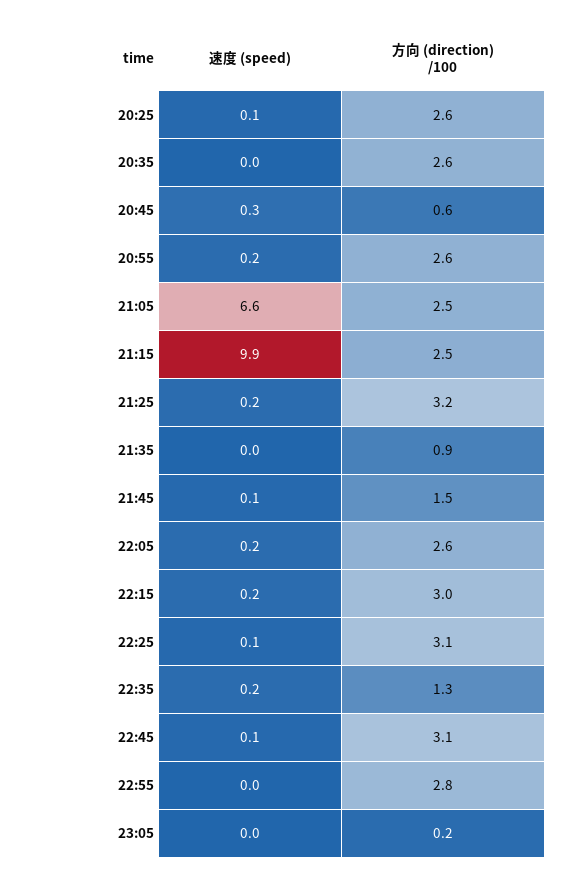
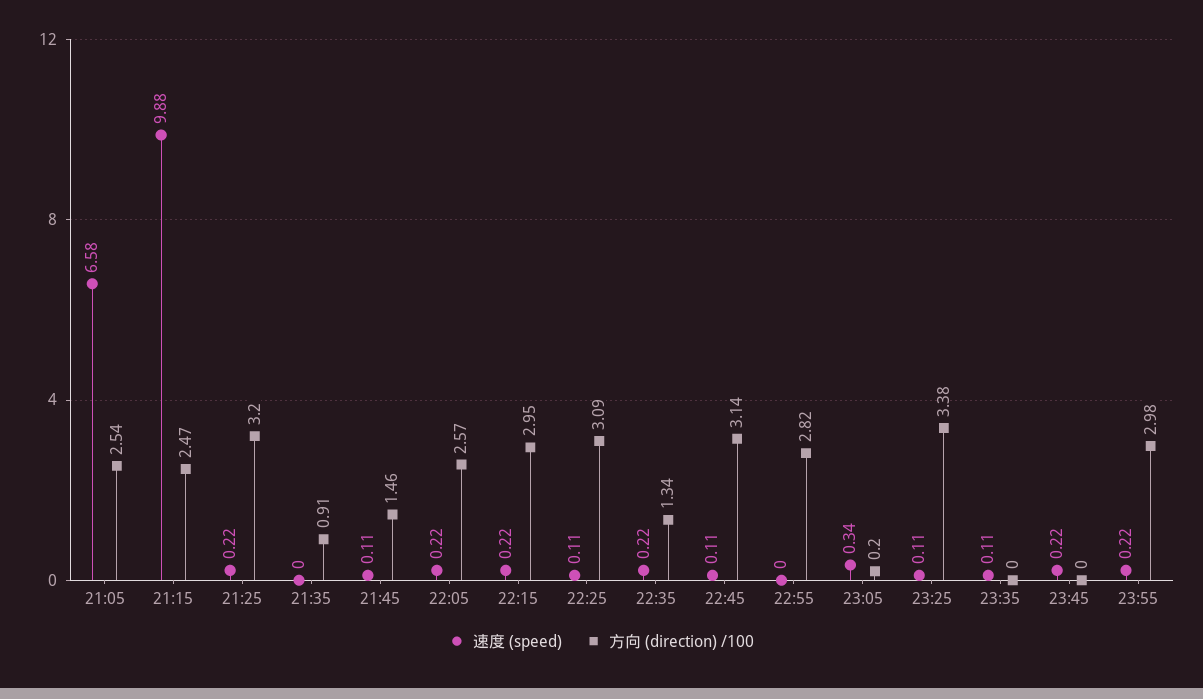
速度 (speed), 20:25: 0.1 -> none
方向 (direction) /100, 20:25: 2.6 -> none
速度 (speed), 20:35: 0 -> none
方向 (direction) /100, 20:35: 2.6 -> none
速度 (speed), 20:45: 0.3 -> none
方向 (direction) /100, 20:45: 0.6 -> none
速度 (speed), 20:55: 0.2 -> none
方向 (direction) /100, 20:55: 2.6 -> none
速度 (speed), 23:05: 0 -> 0.34
速度 (speed), 23:25: none -> 0.11
方向 (direction) /100, 23:25: none -> 3.38
速度 (speed), 23:35: none -> 0.11
方向 (direction) /100, 23:35: none -> 0
速度 (speed), 23:45: none -> 0.22
方向 (direction) /100, 23:45: none -> 0
速度 (speed), 23:55: none -> 0.22
方向 (direction) /100, 23:55: none -> 2.98

